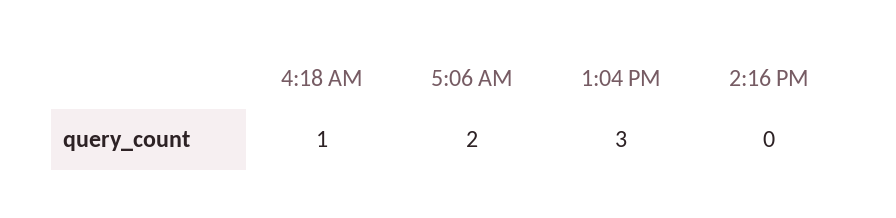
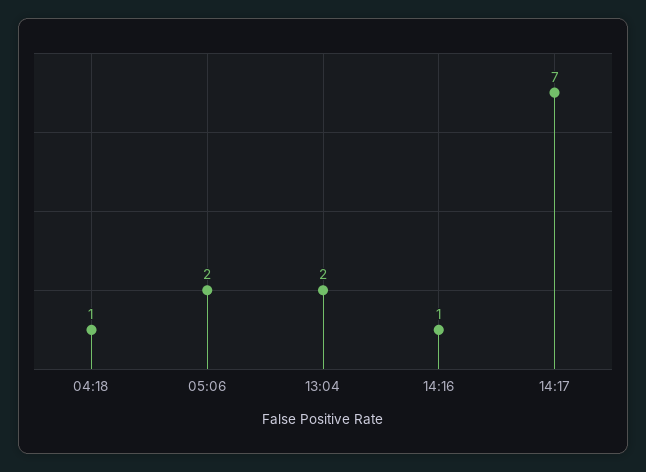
1:04 PM: 3 -> 2
2:16 PM: 0 -> 1
14:17: none -> 7

